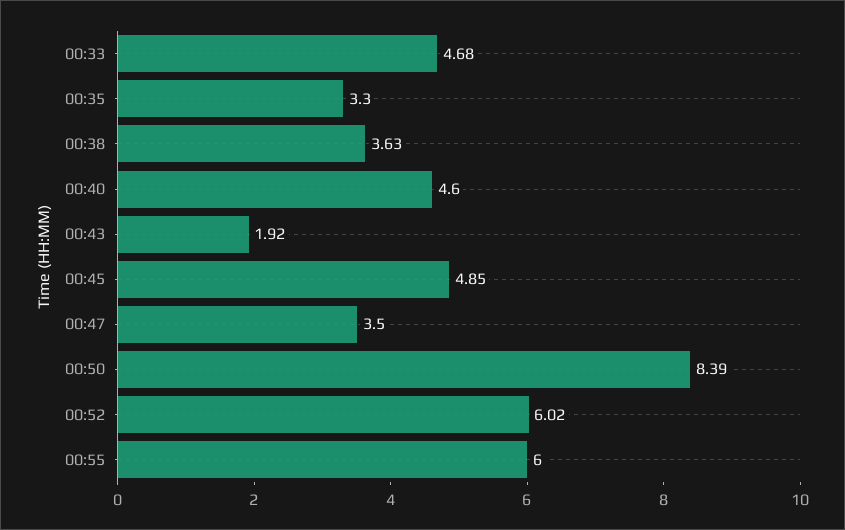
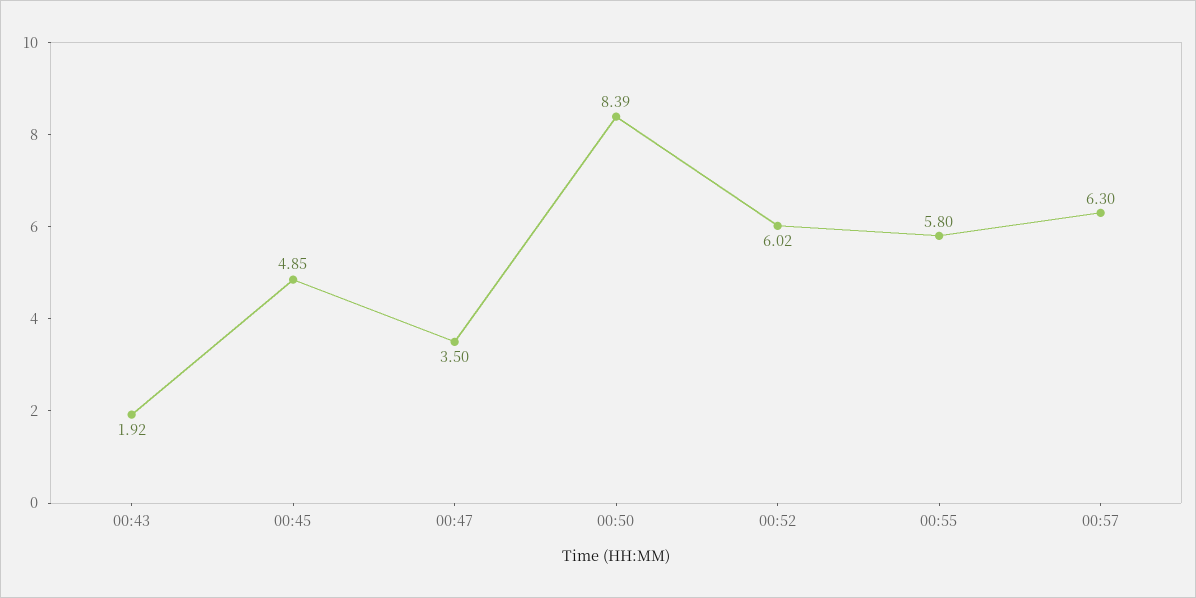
00:33: 4.68 -> none
00:35: 3.3 -> none
00:38: 3.63 -> none
00:40: 4.6 -> none
00:55: 6 -> 5.8
00:57: none -> 6.3

